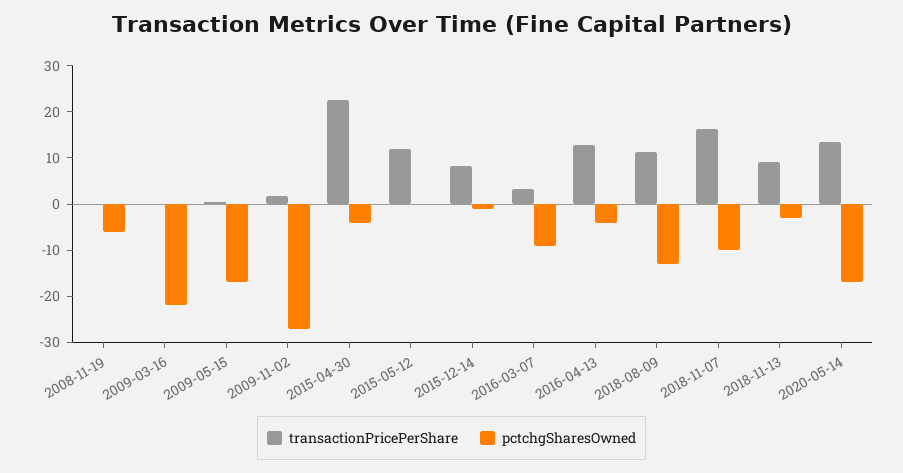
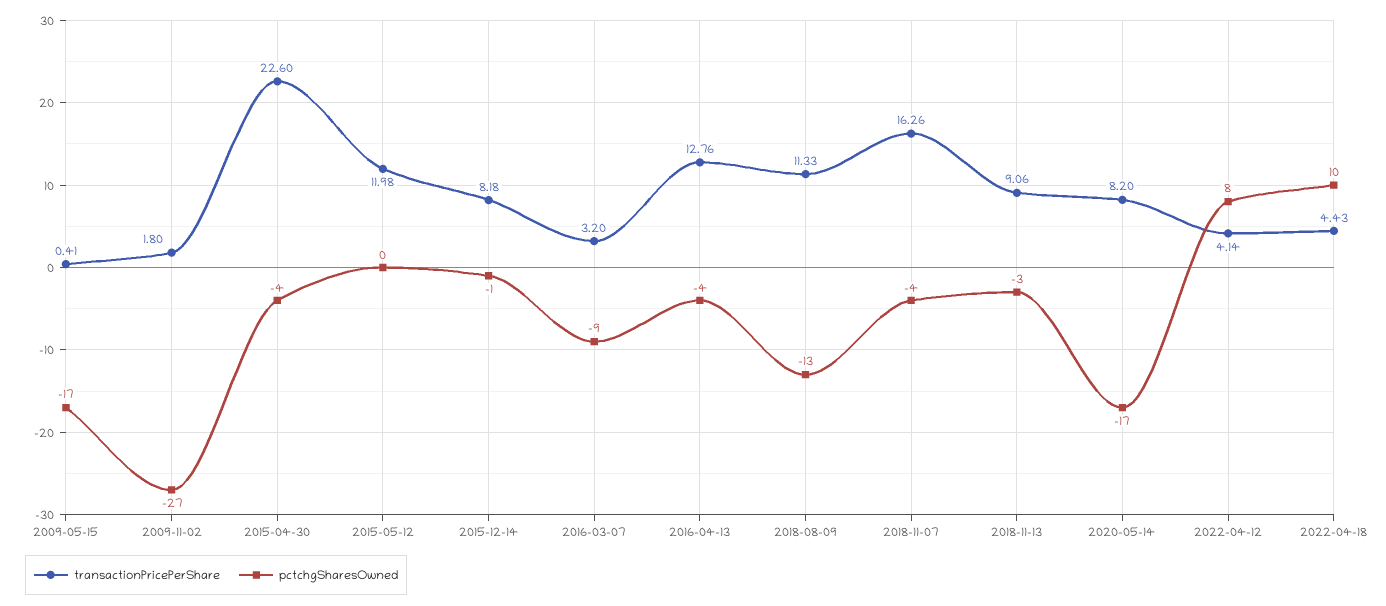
transactionPricePerShare, 2008-11-19: 0 -> none
pctchgSharesOwned, 2008-11-19: -6 -> none
transactionPricePerShare, 2009-03-16: 0 -> none
pctchgSharesOwned, 2009-03-16: -22 -> none
pctchgSharesOwned, 2018-11-07: -10 -> -4
transactionPricePerShare, 2020-05-14: 14 -> 8.2
transactionPricePerShare, 2022-04-12: none -> 4.14
pctchgSharesOwned, 2022-04-12: none -> 8
transactionPricePerShare, 2022-04-18: none -> 4.43
pctchgSharesOwned, 2022-04-18: none -> 10

